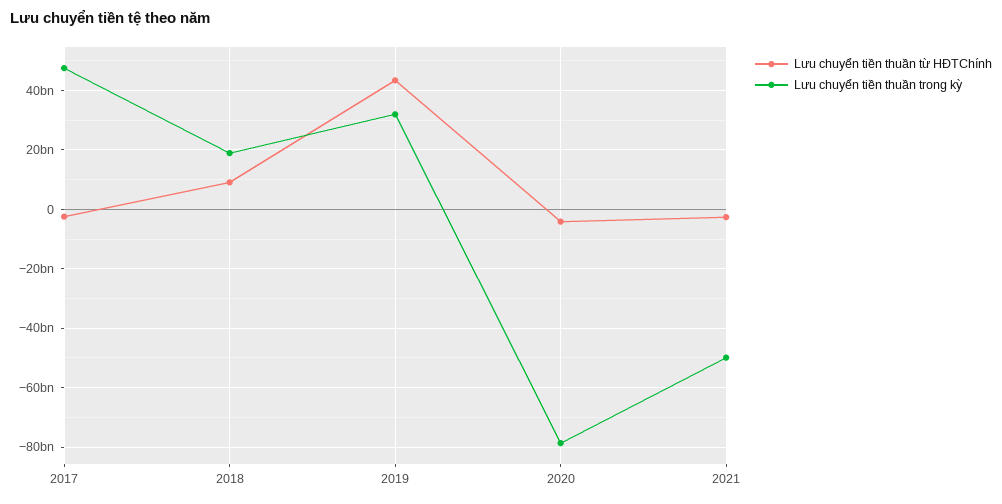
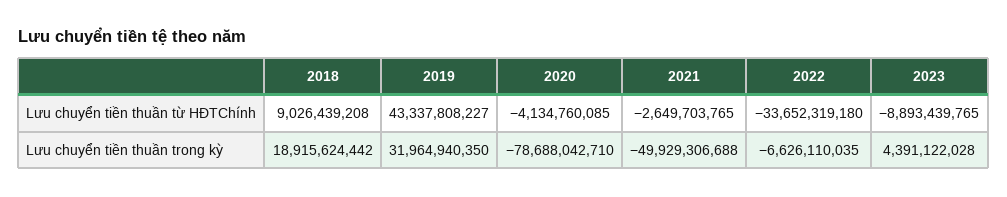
Lưu chuyển tiền thuần từ HĐTChính, 2017: -2500000000 -> none
Lưu chuyển tiền thuần trong kỳ, 2017: 47500000000 -> none
Lưu chuyển tiền thuần từ HĐTChính, 2022: none -> -33652319180
Lưu chuyển tiền thuần từ HĐTChính, 2023: none -> -8893439765
Lưu chuyển tiền thuần trong kỳ, 2022: none -> -6626110035
Lưu chuyển tiền thuần trong kỳ, 2023: none -> 4391122028

